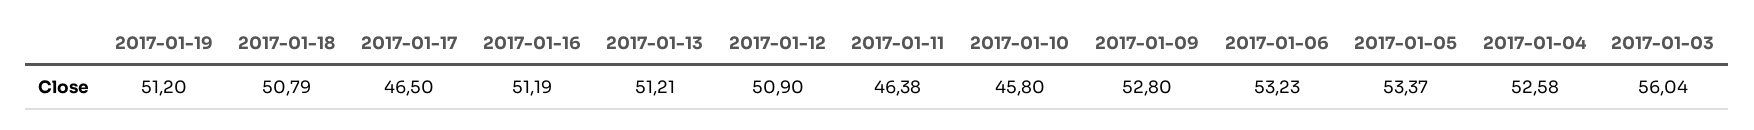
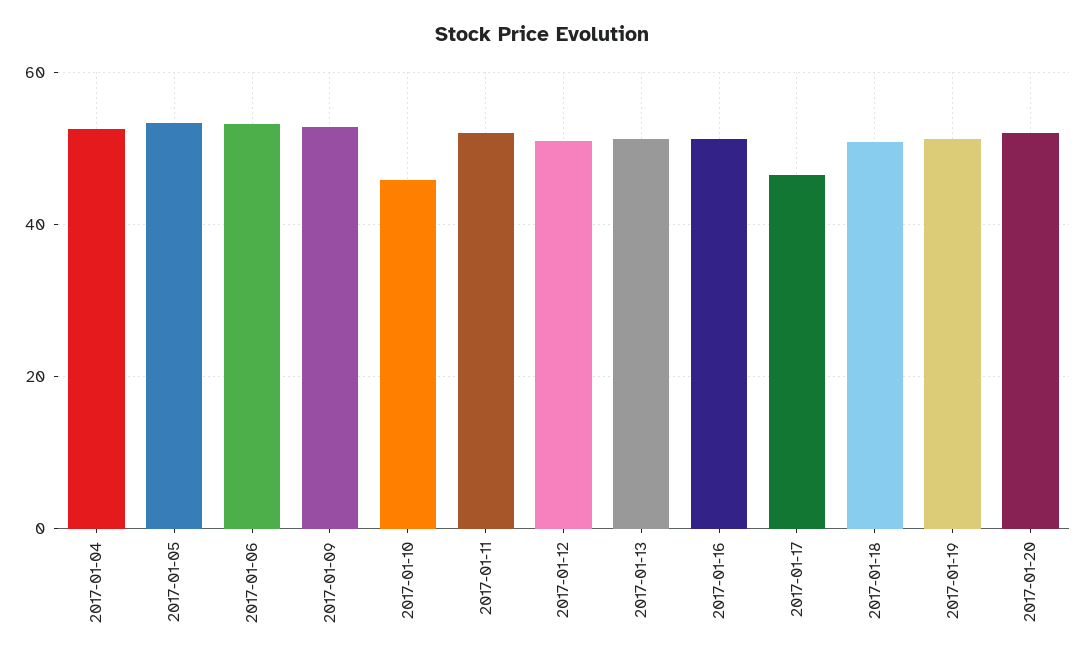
2017-01-11: 46.38 -> 52
2017-01-03: 56.04 -> none
2017-01-20: none -> 52

